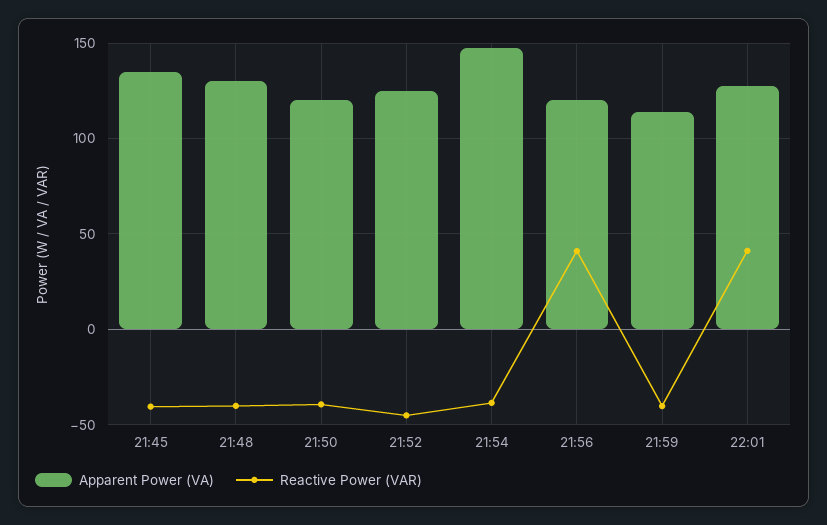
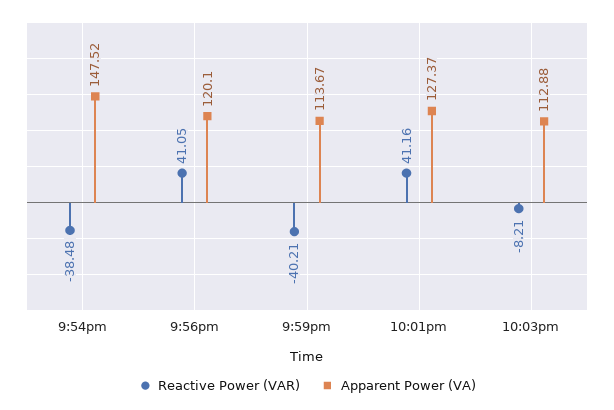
Apparent Power (VA), 21:45: 135 -> none
Reactive Power (VAR), 21:45: -40 -> none
Apparent Power (VA), 21:48: 130 -> none
Reactive Power (VAR), 21:48: -40 -> none
Apparent Power (VA), 21:50: 120 -> none
Reactive Power (VAR), 21:50: -40 -> none
Apparent Power (VA), 21:52: 125 -> none
Reactive Power (VAR), 21:52: -45 -> none
Reactive Power (VAR), 10:03pm: none -> -8.21
Apparent Power (VA), 10:03pm: none -> 112.88

